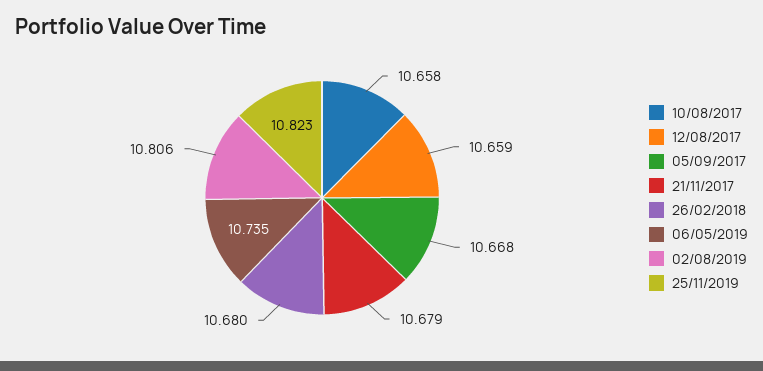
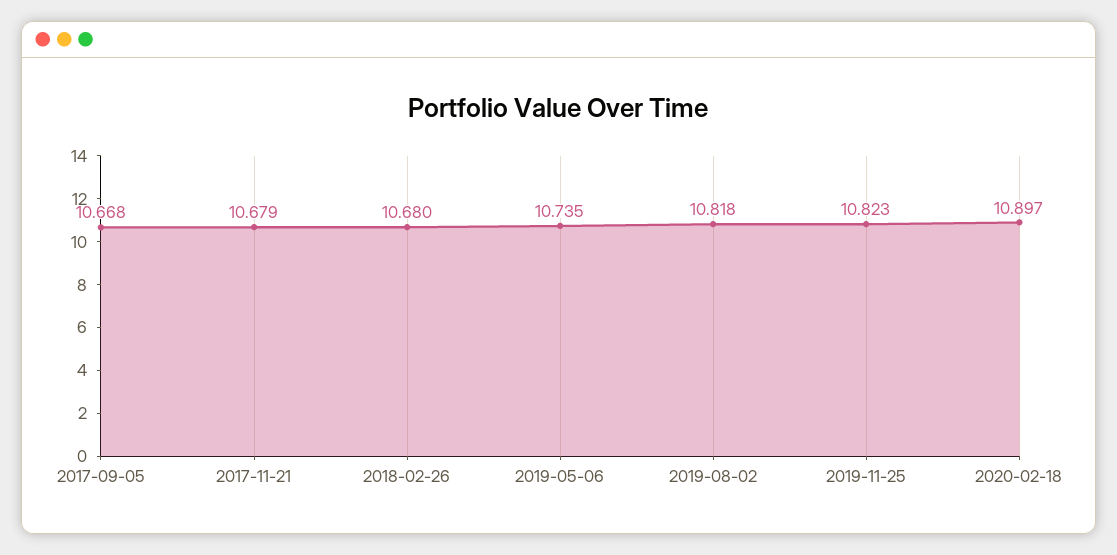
10/08/2017: 10.658 -> none
12/08/2017: 10.659 -> none
02/08/2019: 10.806 -> 10.818
2020-02-18: none -> 10.897

